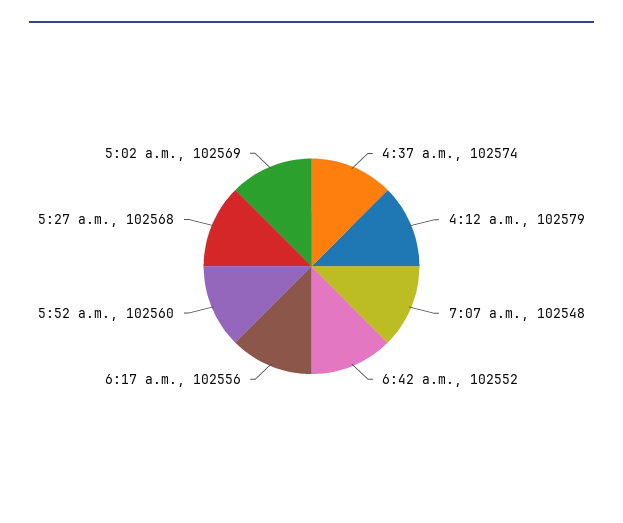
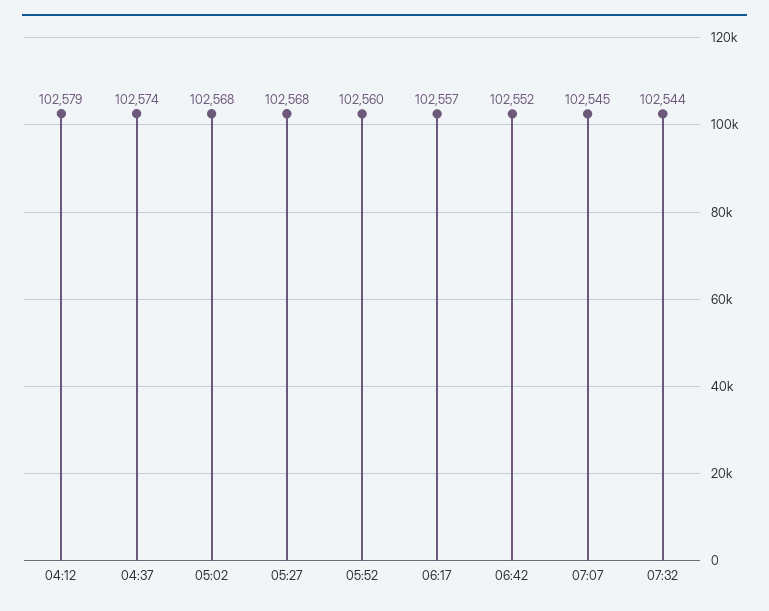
7:07 a.m.: 102548 -> 102545
6:17 a.m.: 102556 -> 102557
5:02 a.m.: 102569 -> 102568
07:32: none -> 102544

